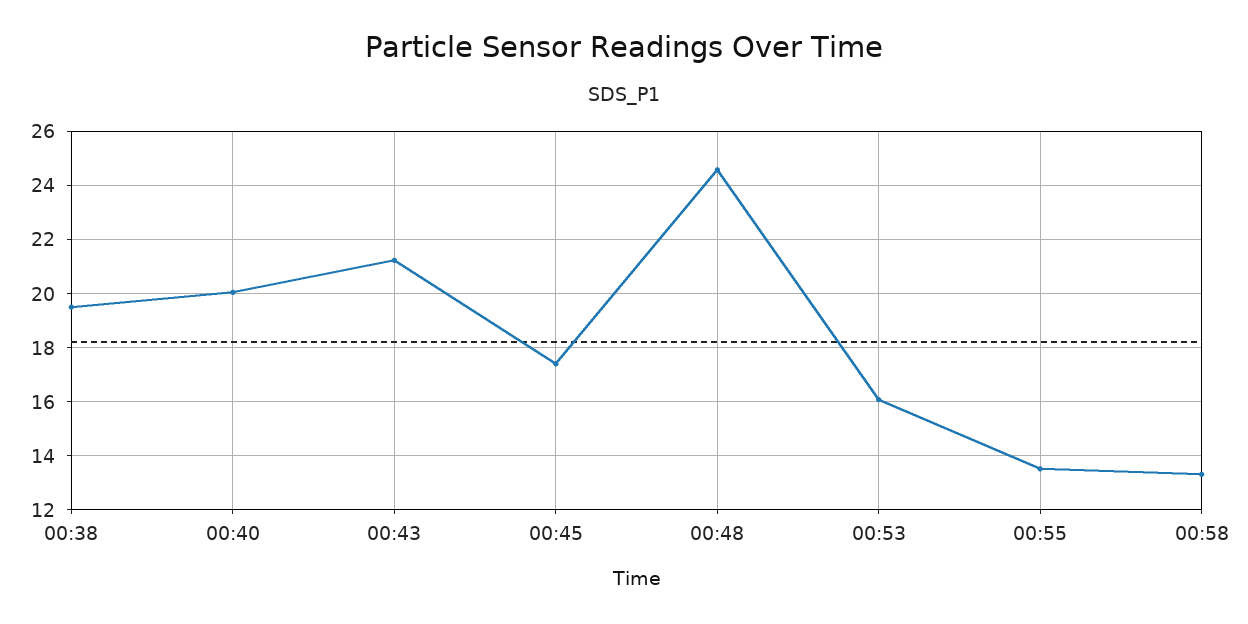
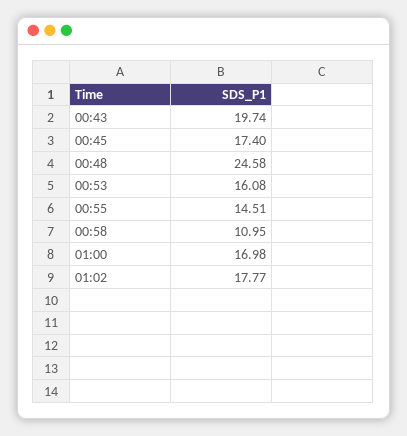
00:38: 19.5 -> none
00:40: 20 -> none
00:43: 21.25 -> 19.74
00:55: 13.5 -> 14.51
00:58: 13.25 -> 10.95
01:00: none -> 16.98
01:02: none -> 17.77

